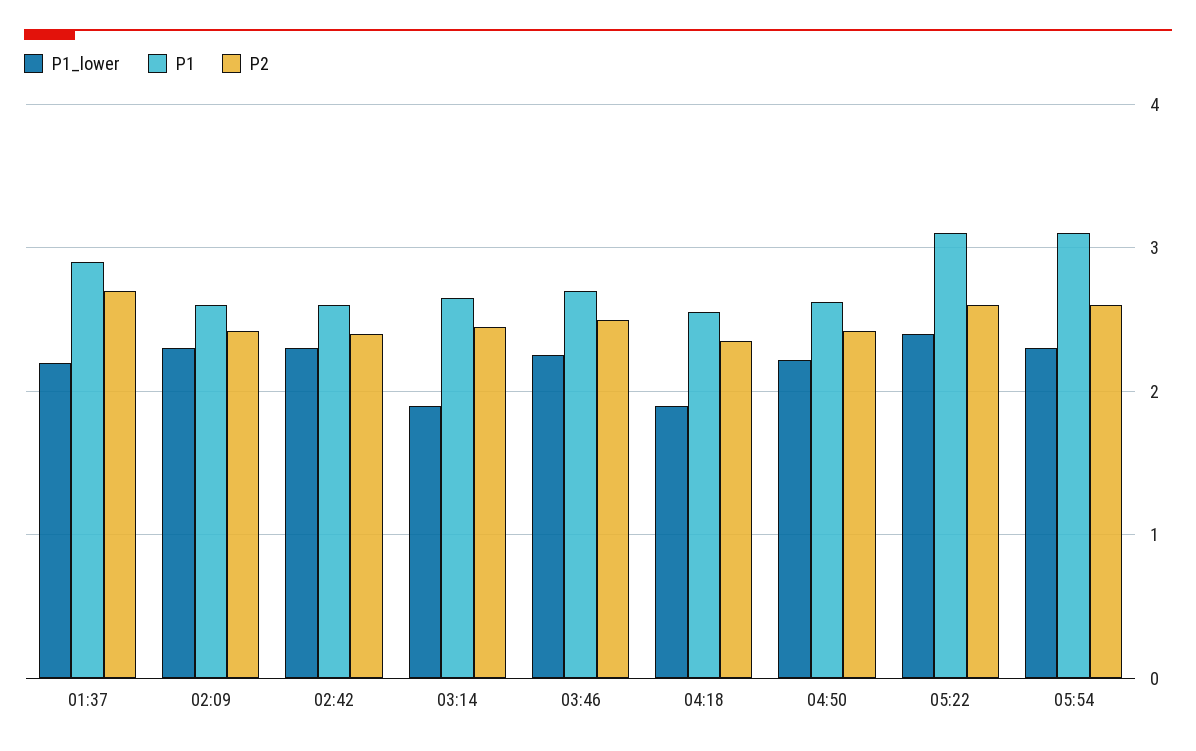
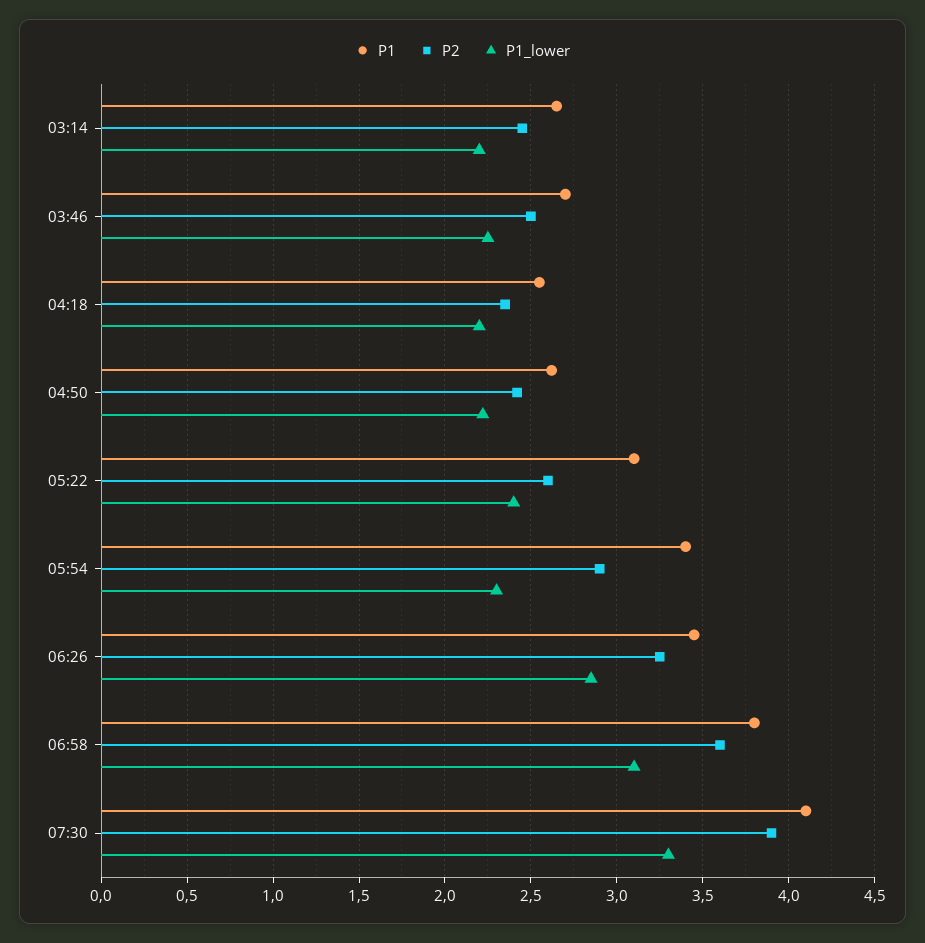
P1_lower, 01:37: 2.2 -> none
P1, 01:37: 2.9 -> none
P2, 01:37: 2.7 -> none
P1_lower, 02:09: 2.3 -> none
P1, 02:09: 2.6 -> none
P2, 02:09: 2.4 -> none
P1_lower, 02:42: 2.3 -> none
P1, 02:42: 2.6 -> none
P2, 02:42: 2.4 -> none
P1_lower, 03:14: 1.9 -> 2.2
P1_lower, 04:18: 1.9 -> 2.2
P1, 05:54: 3.1 -> 3.4
P2, 05:54: 2.6 -> 2.9
P1, 06:26: none -> 3.45
P2, 06:26: none -> 3.25
P1_lower, 06:26: none -> 2.85
P1, 06:58: none -> 3.8
P2, 06:58: none -> 3.6
P1_lower, 06:58: none -> 3.1
P1, 07:30: none -> 4.1
P2, 07:30: none -> 3.9
P1_lower, 07:30: none -> 3.3

